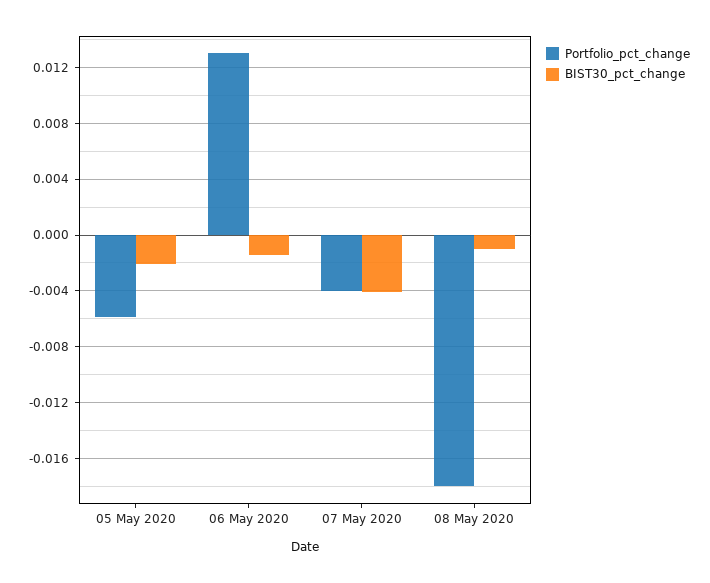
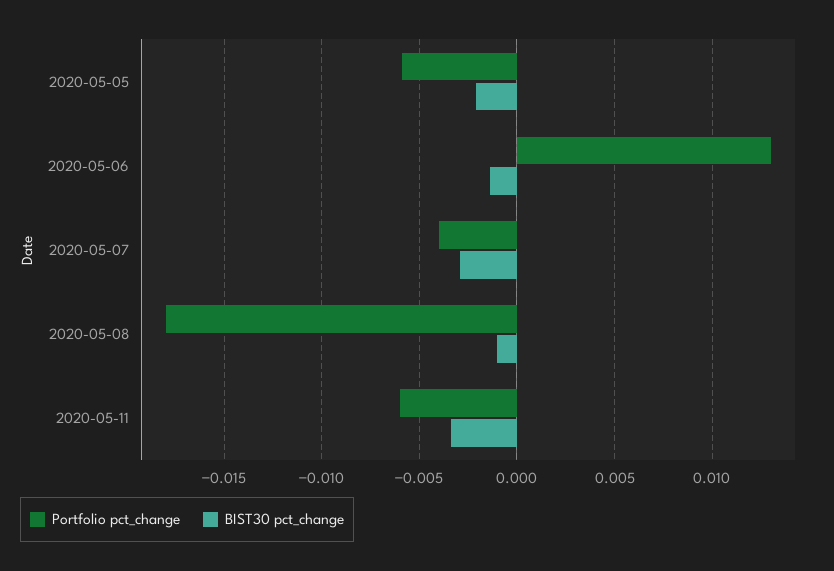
BIST30_pct_change, 07 May 2020: -0.004 -> -0.003
Portfolio_pct_change, 2020-05-11: none -> -0.006
BIST30_pct_change, 2020-05-11: none -> -0.0035

